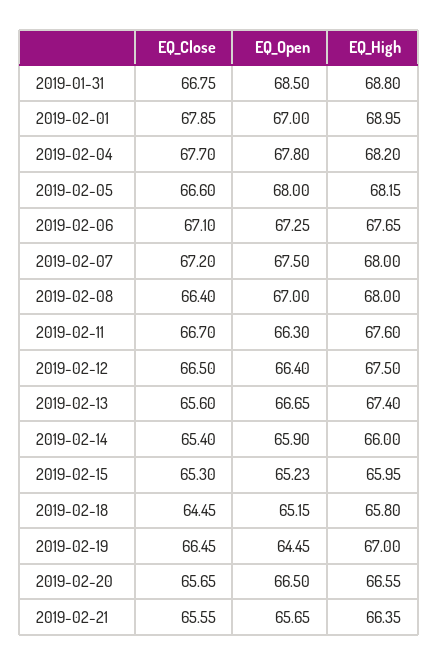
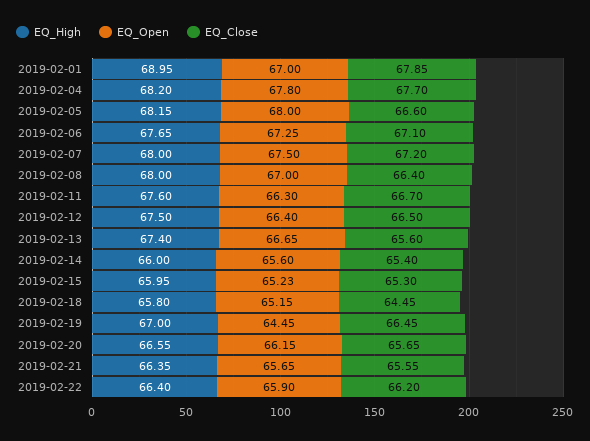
EQ_Close, 2019-01-31: 66.75 -> none
EQ_Open, 2019-01-31: 68.5 -> none
EQ_High, 2019-01-31: 68.8 -> none
EQ_Open, 2019-02-14: 65.9 -> 65.6
EQ_Open, 2019-02-20: 66.5 -> 66.15
EQ_High, 2019-02-22: none -> 66.4
EQ_Open, 2019-02-22: none -> 65.9
EQ_Close, 2019-02-22: none -> 66.2

